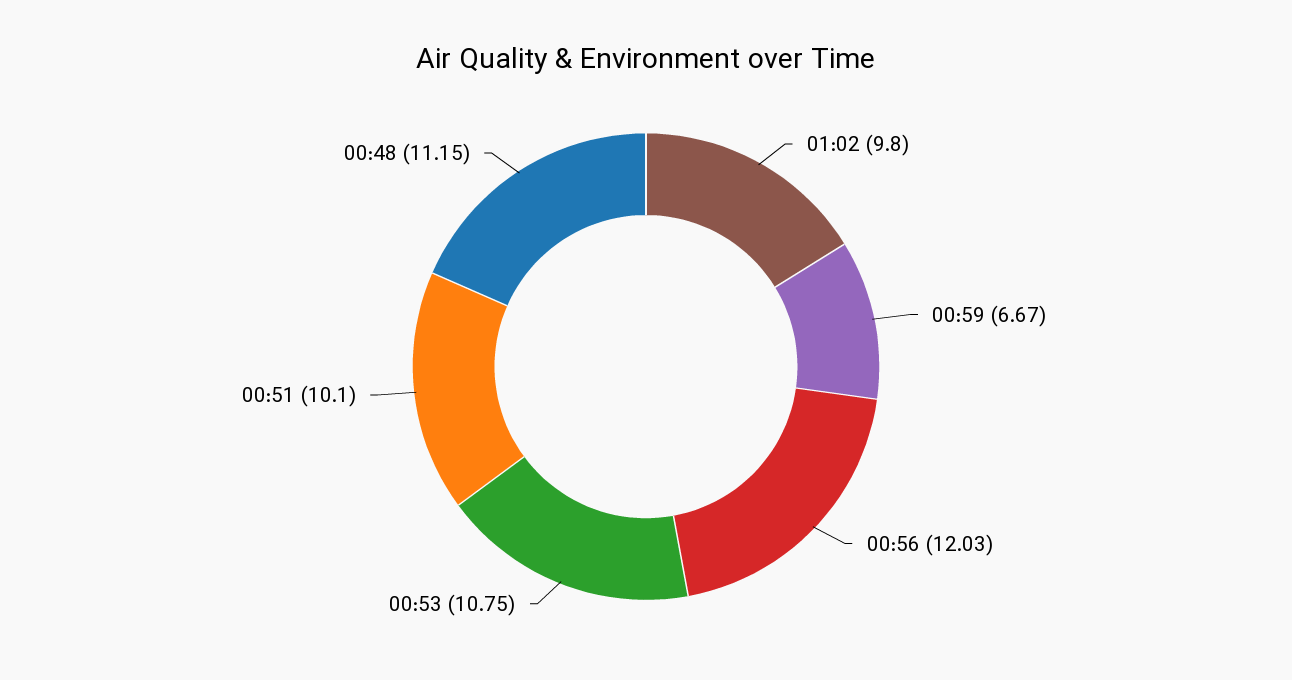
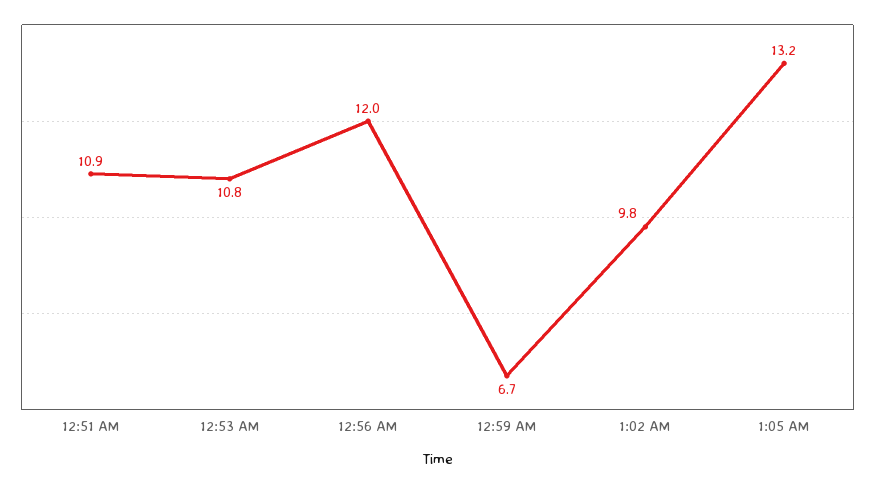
00:51: 10.1 -> 10.9
00:48: 11.15 -> none
1:05 AM: none -> 13.2

